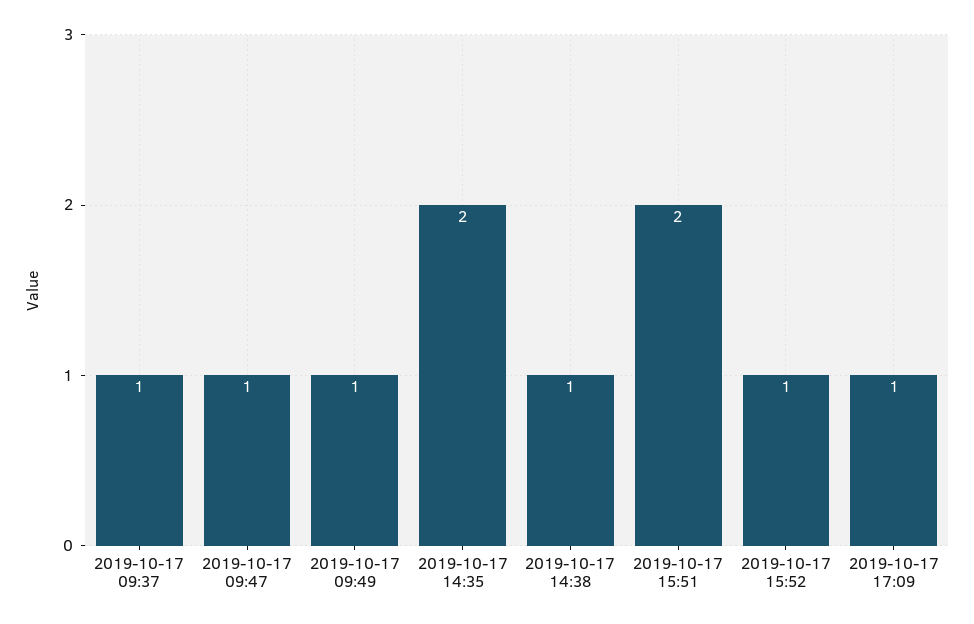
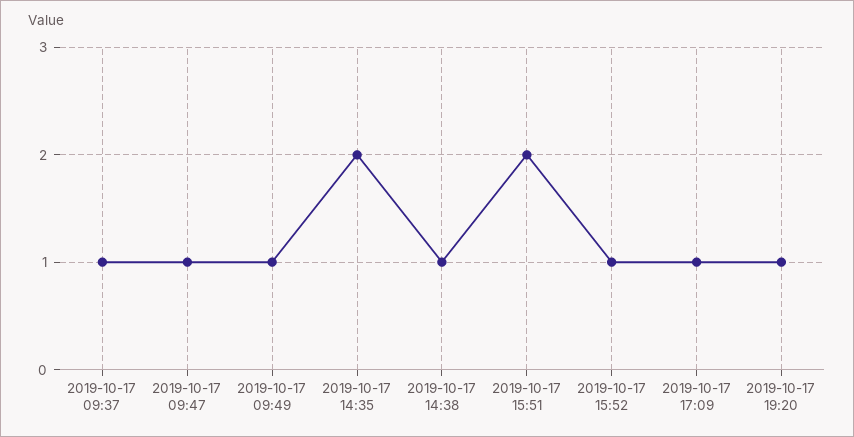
2019-10-17 19:20: none -> 1

